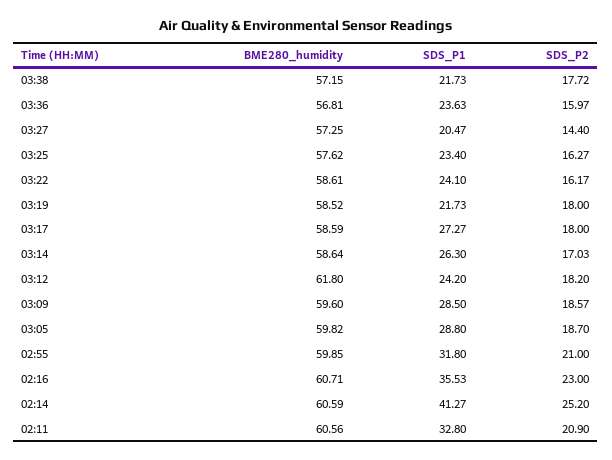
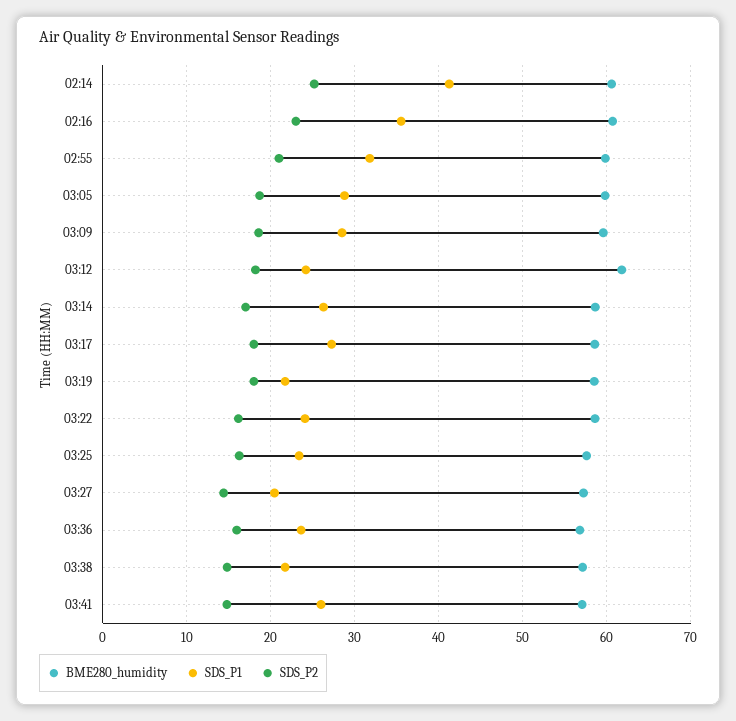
SDS_P2, 03:38: 17.72 -> 15
BME280_humidity, 02:11: 60.56 -> none
SDS_P1, 02:11: 32.8 -> none
SDS_P2, 02:11: 20.9 -> none
BME280_humidity, 03:41: none -> 57
SDS_P1, 03:41: none -> 26
SDS_P2, 03:41: none -> 15

